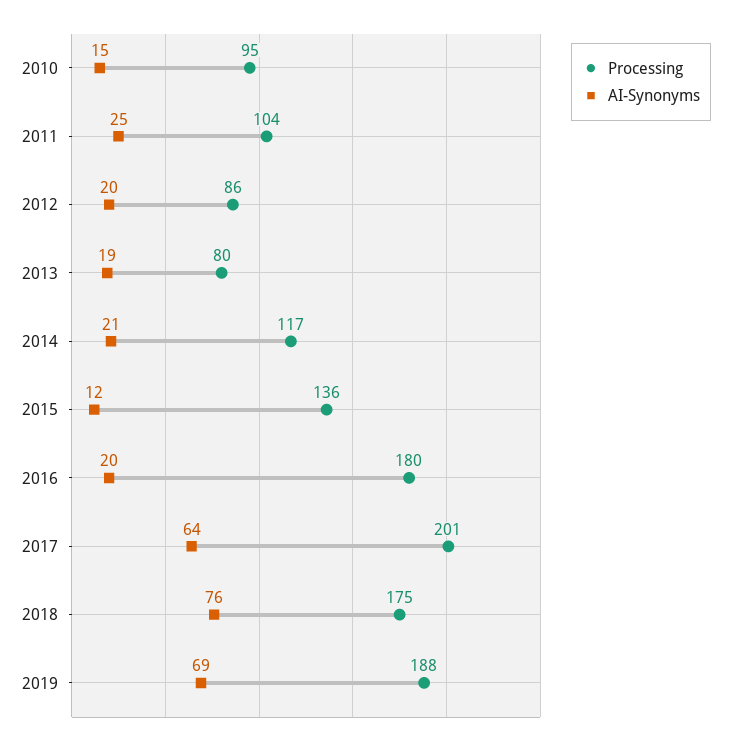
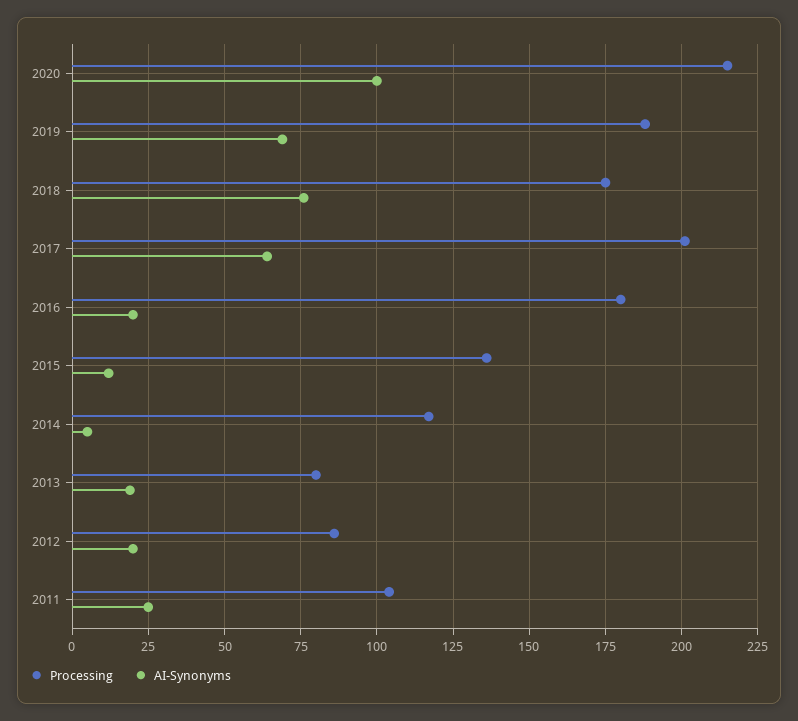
Processing, 2010: 95 -> none
AI-Synonyms, 2010: 15 -> none
AI-Synonyms, 2014: 21 -> 5
Processing, 2020: none -> 215
AI-Synonyms, 2020: none -> 100

